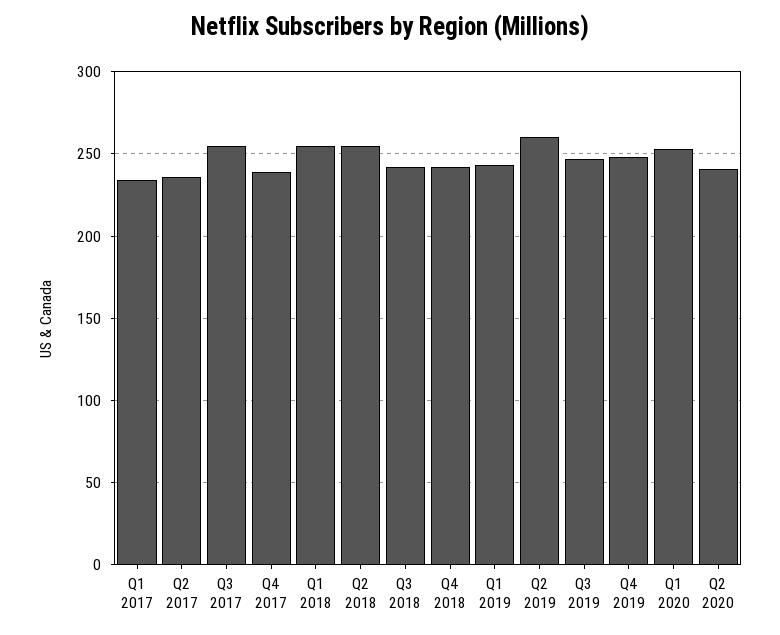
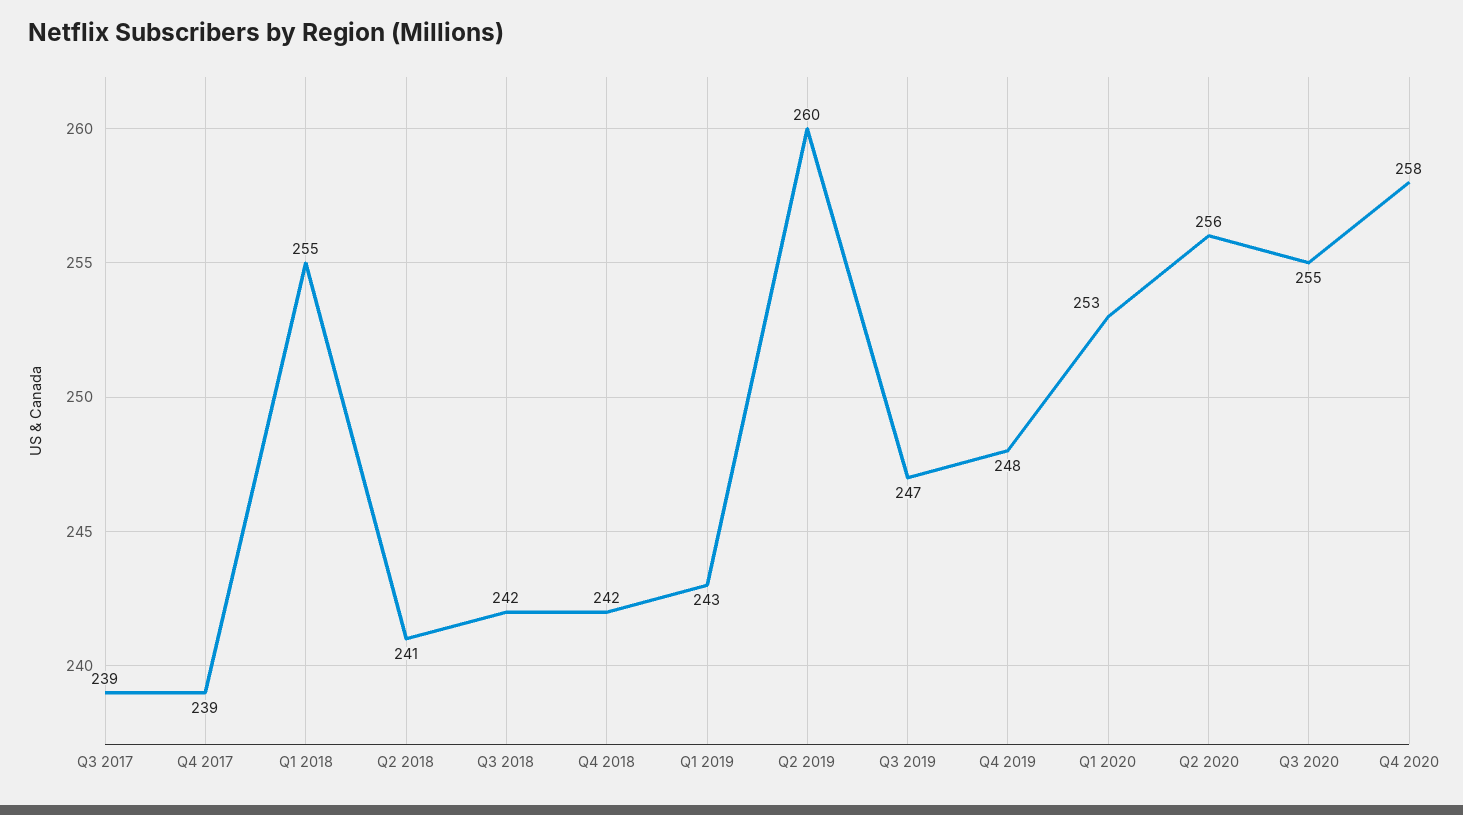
Q1 2017: 235 -> none
Q2 2017: 235 -> none
Q3 2017: 255 -> 239
Q2 2018: 255 -> 241
Q2 2020: 240 -> 256
Q3 2020: none -> 255
Q4 2020: none -> 258

